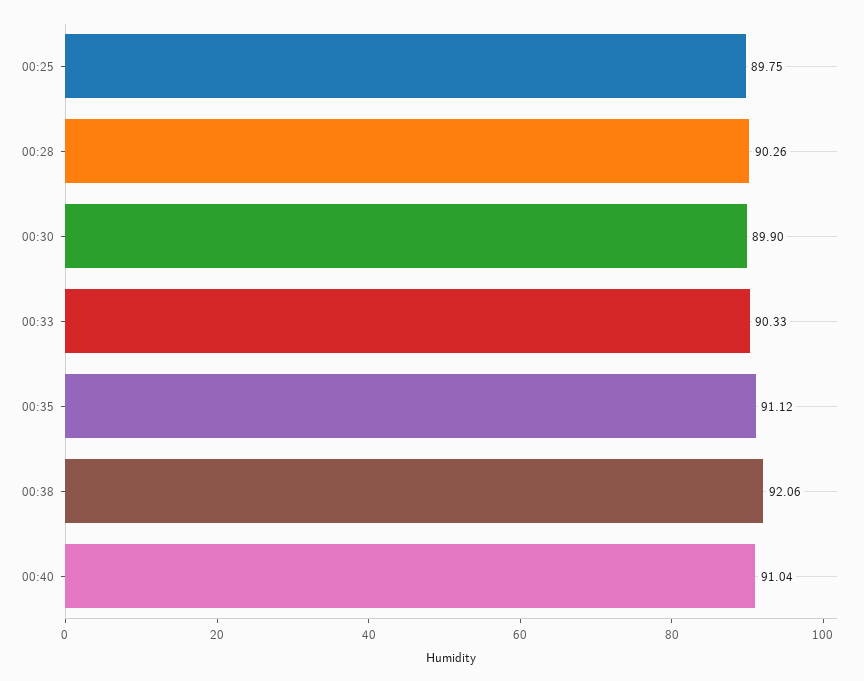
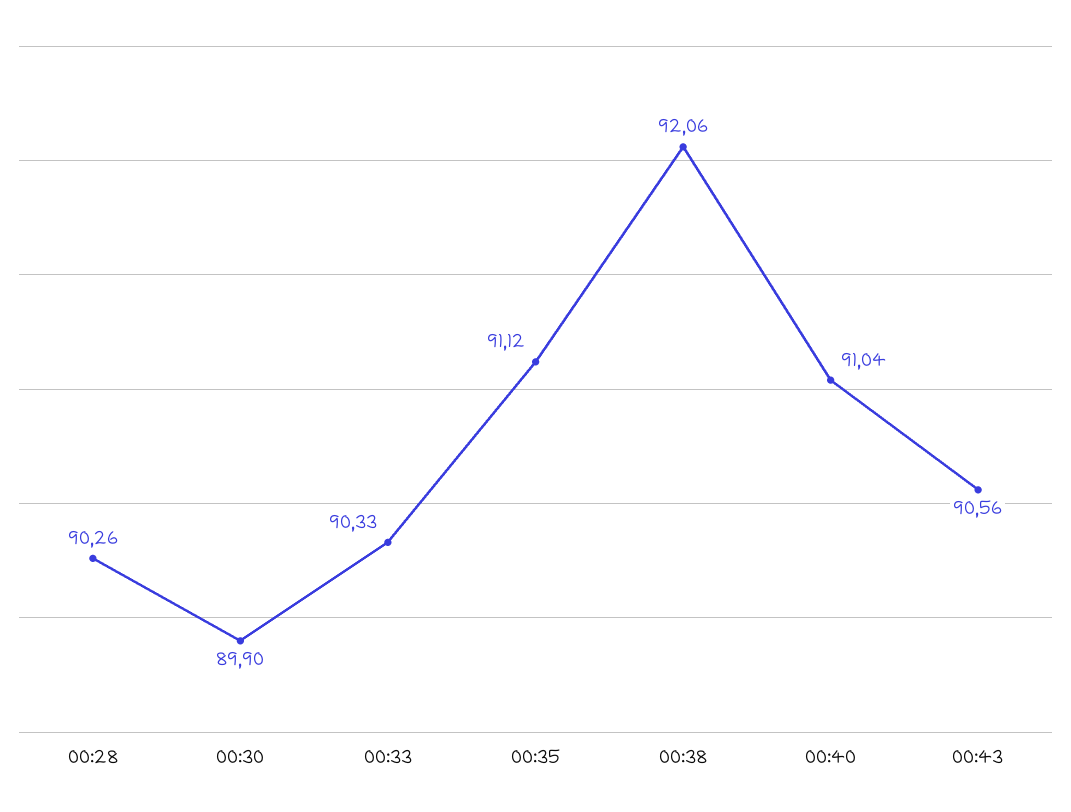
00:25: 89.75 -> none
00:43: none -> 90.56

